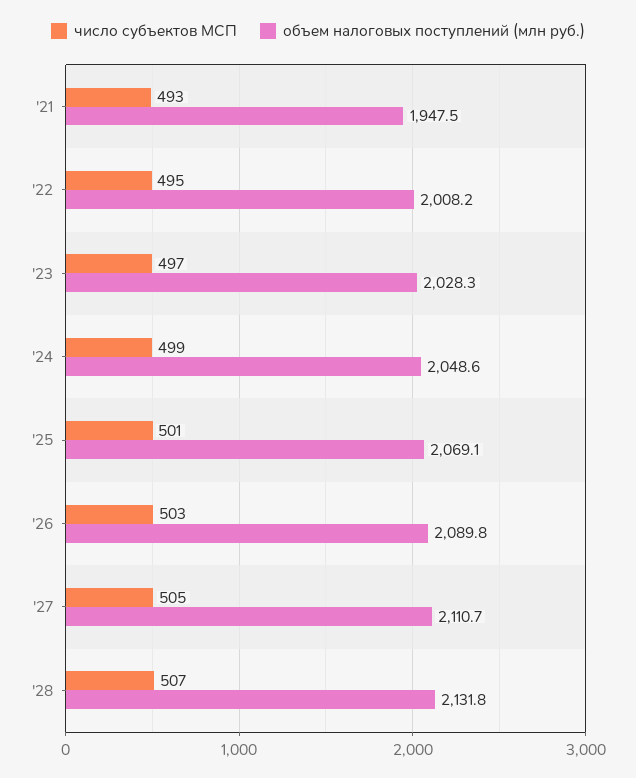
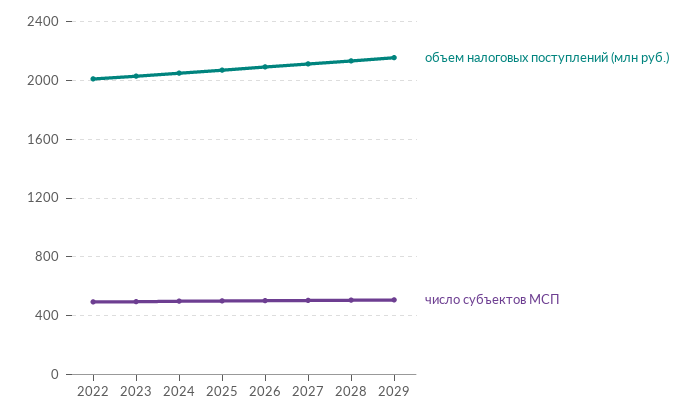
число субъектов МСП, '21: 493 -> none
объем налоговых поступлений (млн руб.), '21: 1947.5 -> none
объем налоговых поступлений (млн руб.), 2029: none -> 2150
число субъектов МСП, 2029: none -> 500

